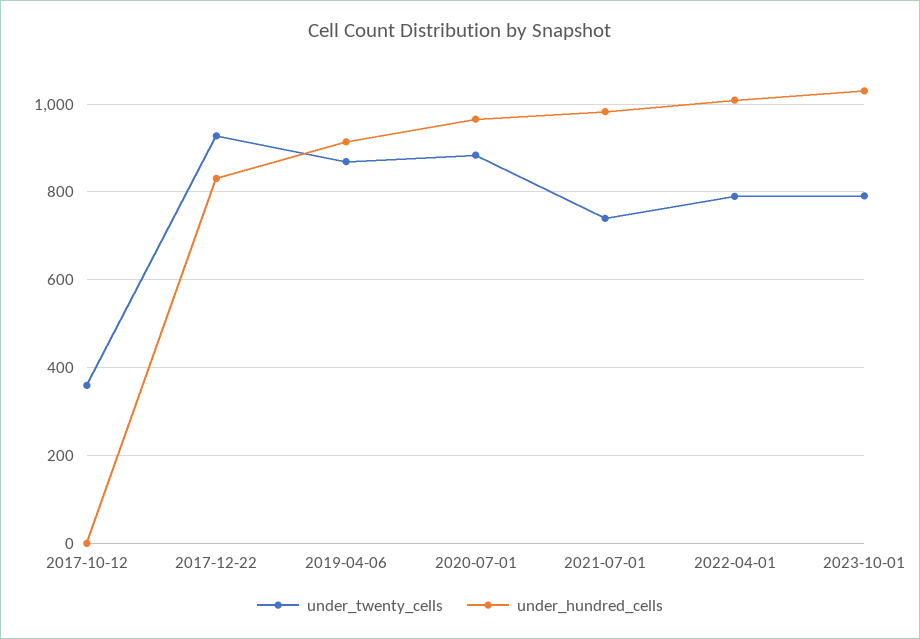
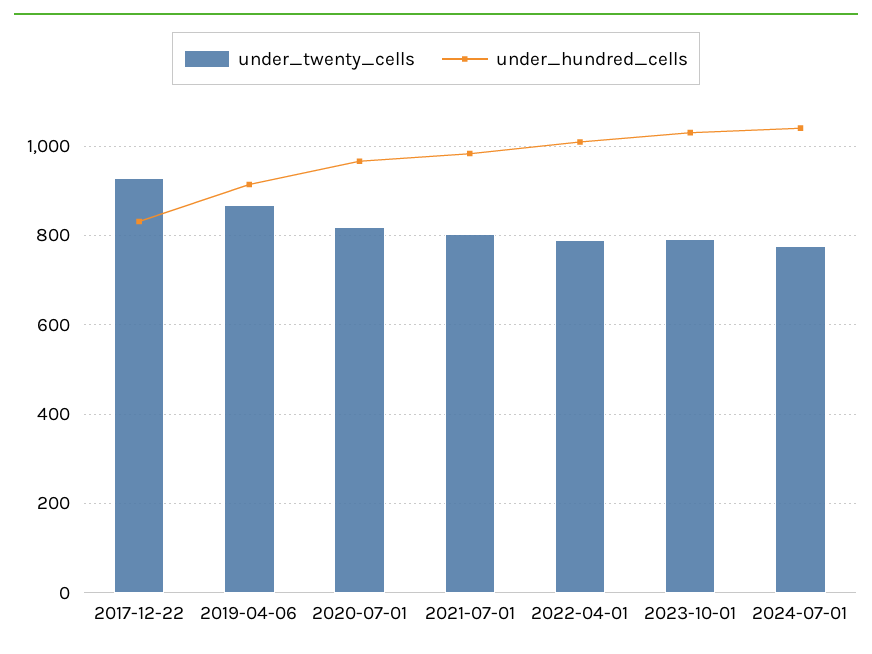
under_twenty_cells, 2017-10-12: 360 -> none
under_hundred_cells, 2017-10-12: 0 -> none
under_twenty_cells, 2020-07-01: 880 -> 820
under_twenty_cells, 2021-07-01: 740 -> 800
under_twenty_cells, 2024-07-01: none -> 780
under_hundred_cells, 2024-07-01: none -> 1040

